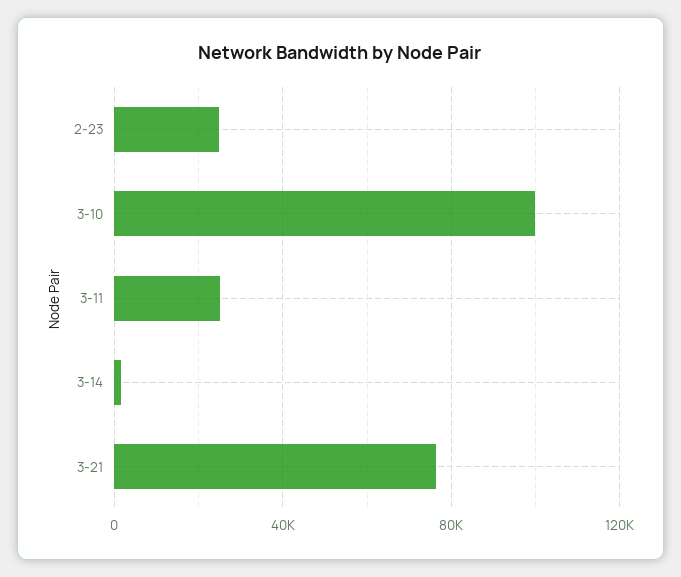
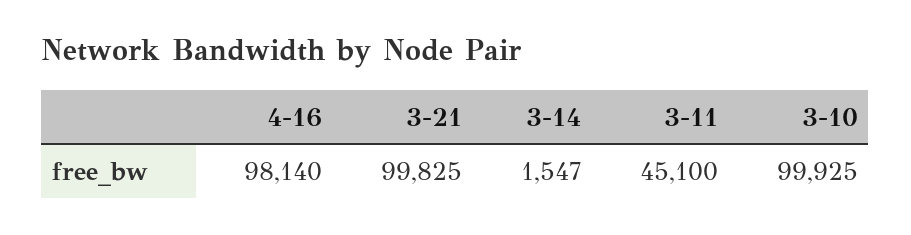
2-23: 25000 -> none
3-11: 25000 -> 45100
3-21: 75000 -> 99825
4-16: none -> 98140

